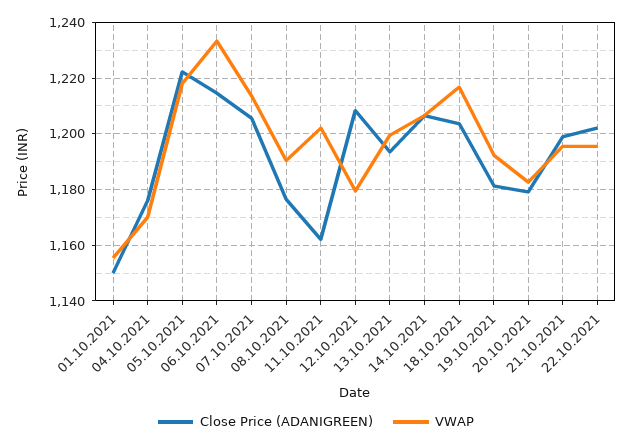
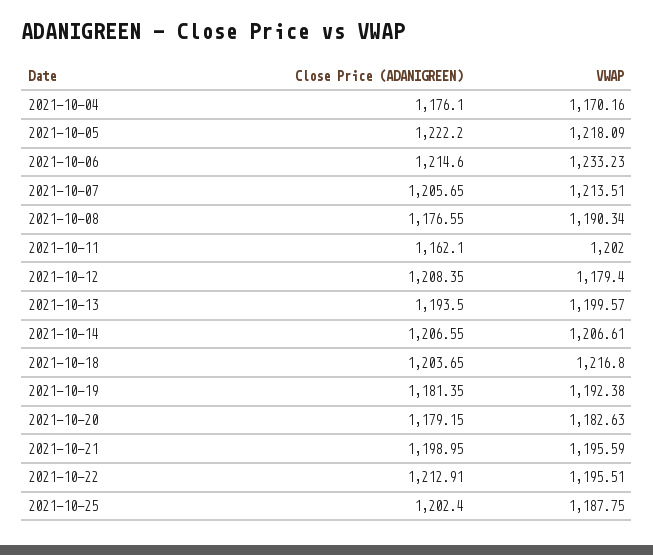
Close Price (ADANIGREEN), 01.10.2021: 1150 -> none
VWAP, 01.10.2021: 1155 -> none
Close Price (ADANIGREEN), 22.10.2021: 1202.5 -> 1212.91
Close Price (ADANIGREEN), 2021-10-25: none -> 1202.4
VWAP, 2021-10-25: none -> 1187.75

